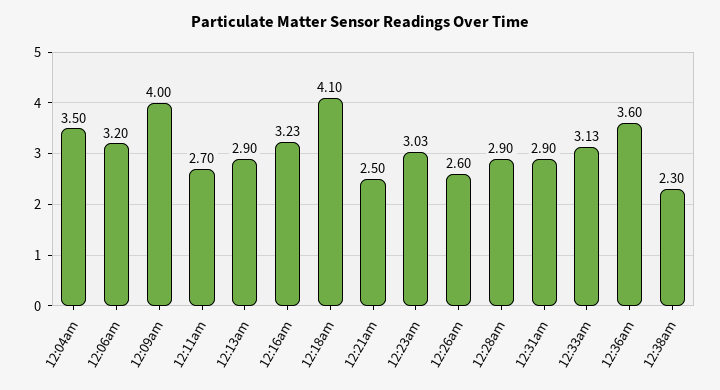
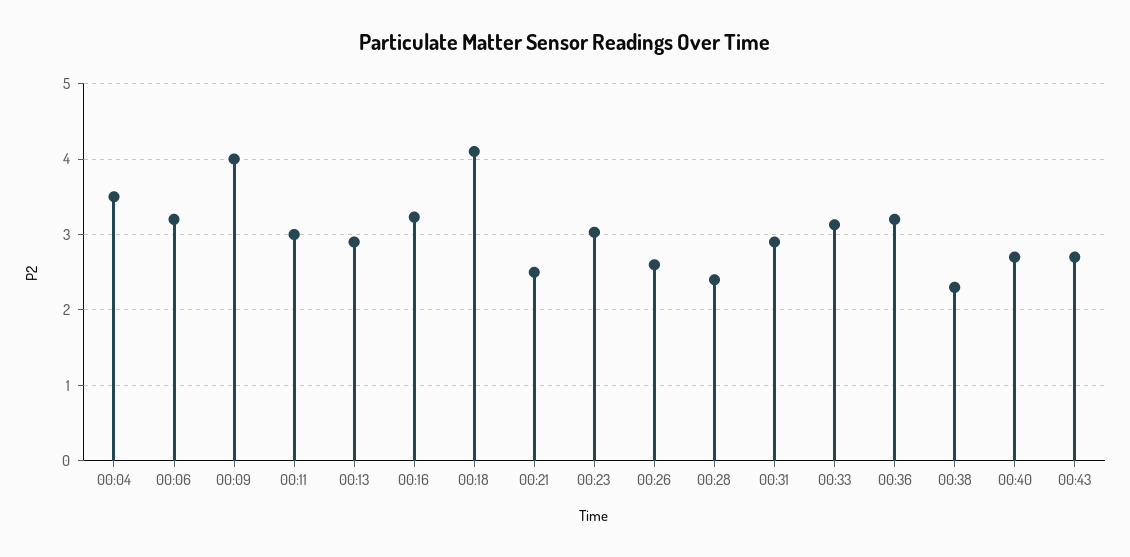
12:11am: 2.7 -> 3
12:28am: 2.9 -> 2.4
12:36am: 3.6 -> 3.2
00:40: none -> 2.7
00:43: none -> 2.7

